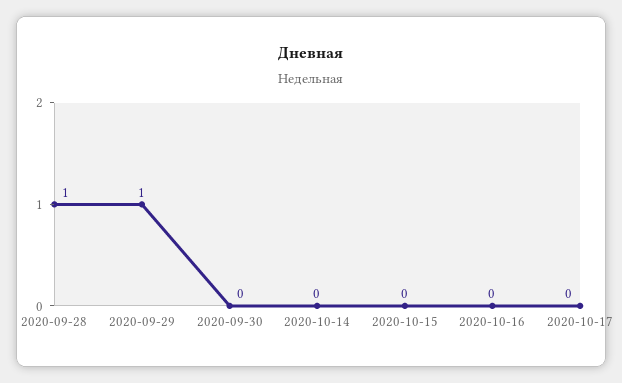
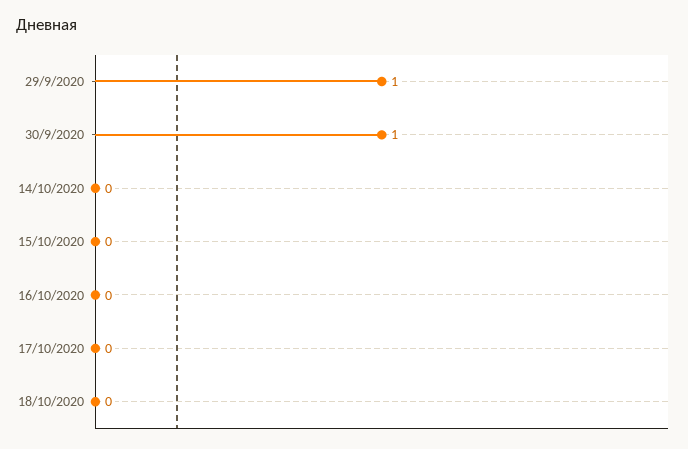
2020-09-28: 1 -> none
2020-09-30: 0 -> 1
18/10/2020: none -> 0

